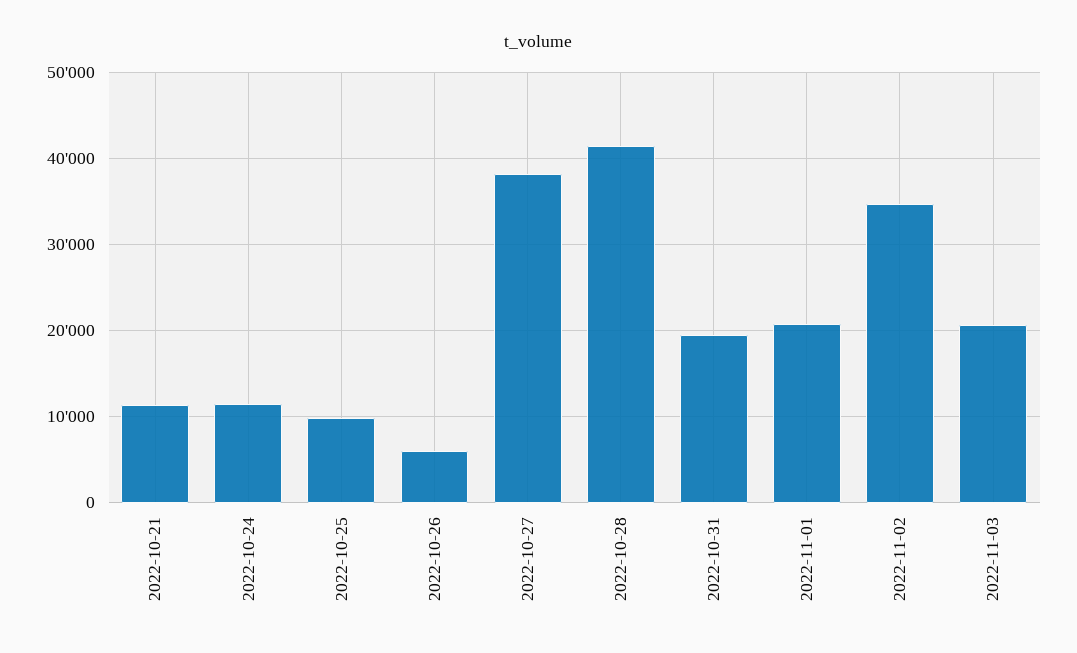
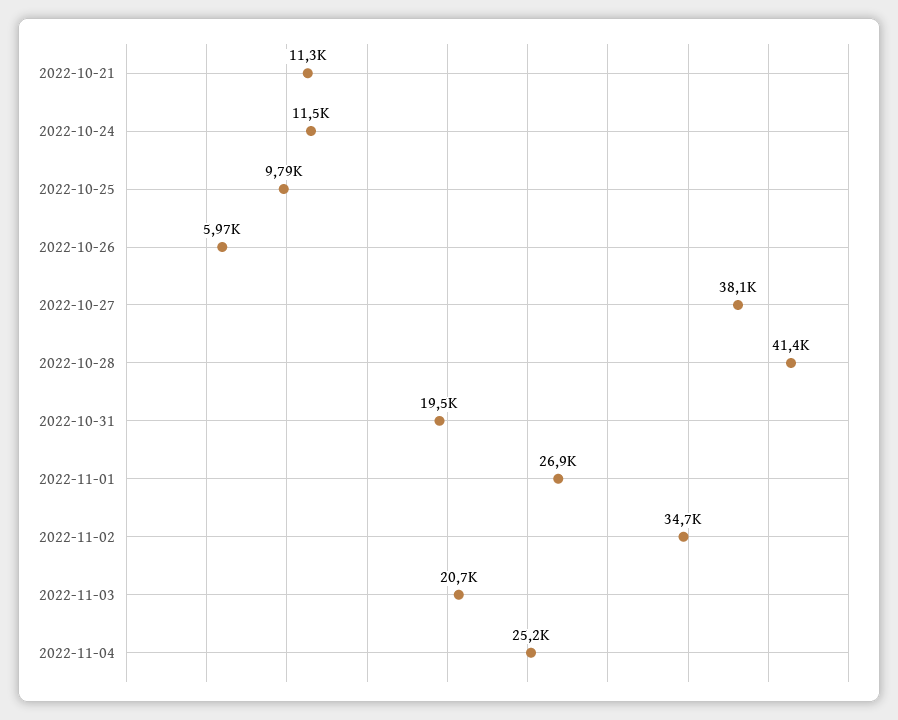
2022-11-01: 21000 -> 26900
2022-11-04: none -> 25200

